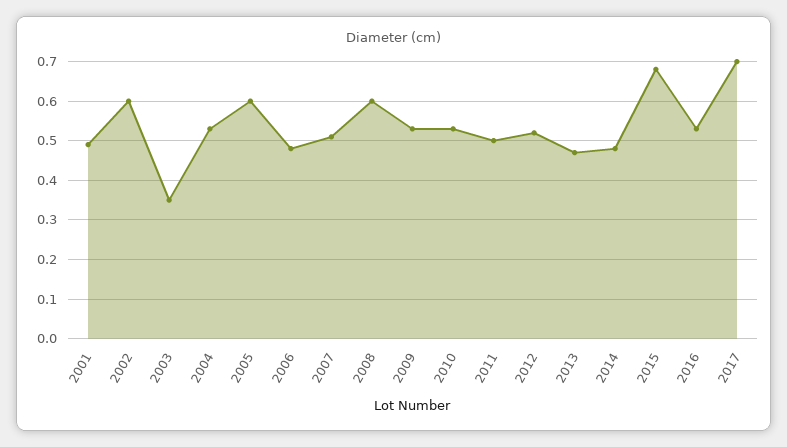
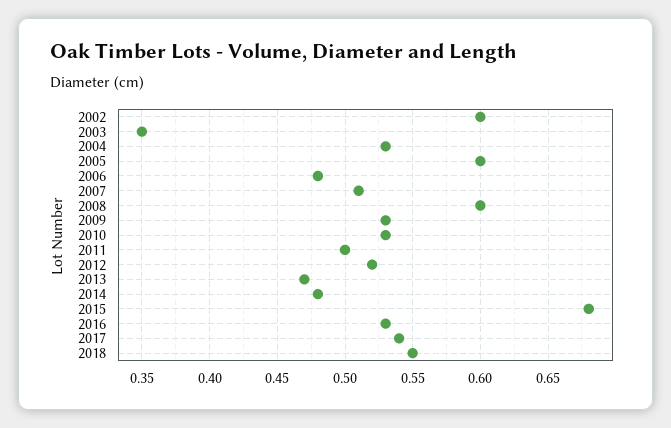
2001: 0.5 -> none
2017: 0.7 -> 0.54
2018: none -> 0.55

